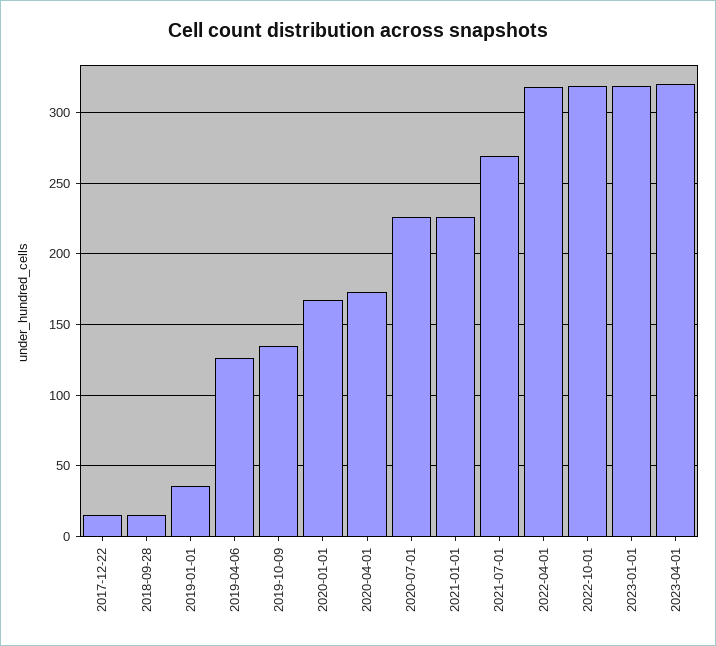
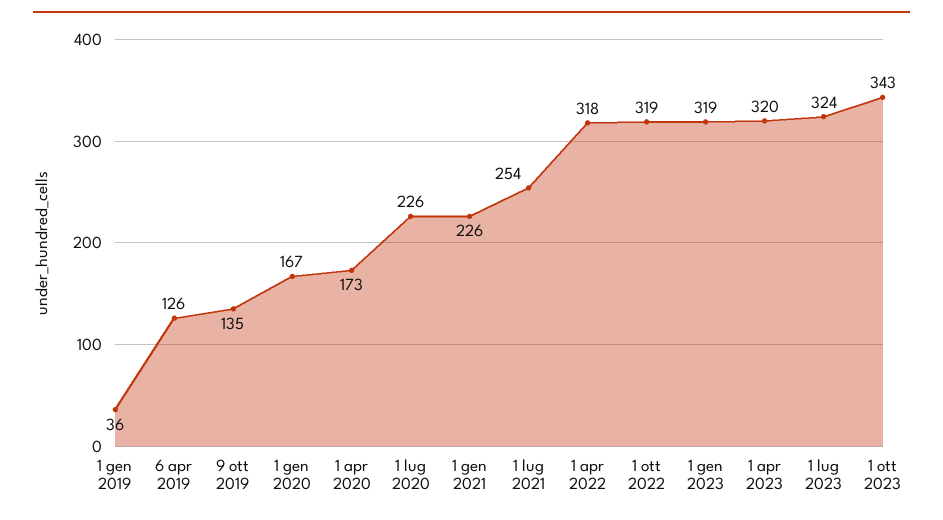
2017-12-22: 15 -> none
2018-09-28: 15 -> none
2021-07-01: 270 -> 254
1 lug 2023: none -> 324
1 ott 2023: none -> 343

